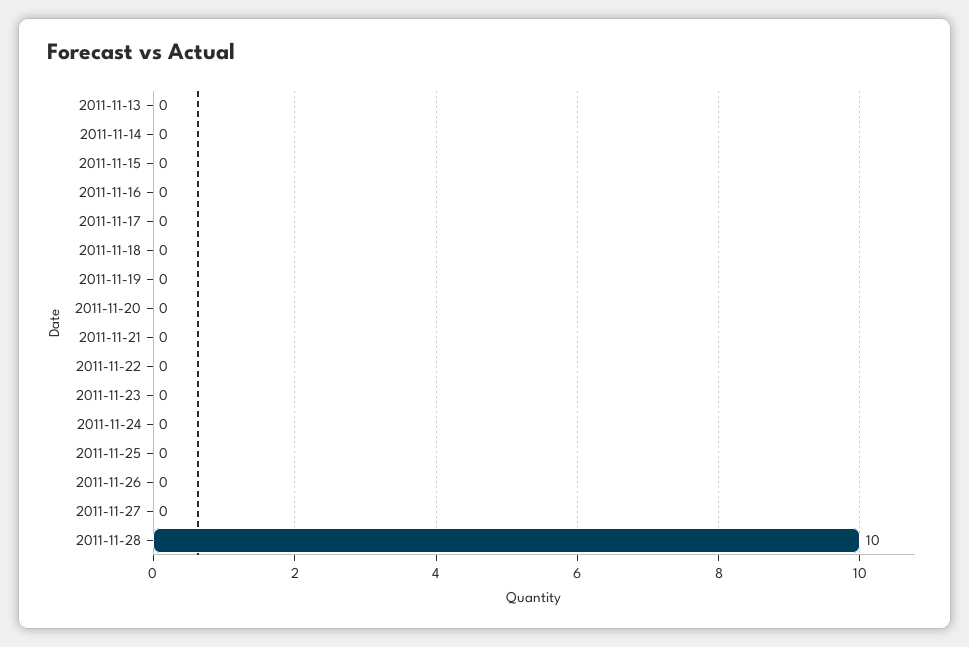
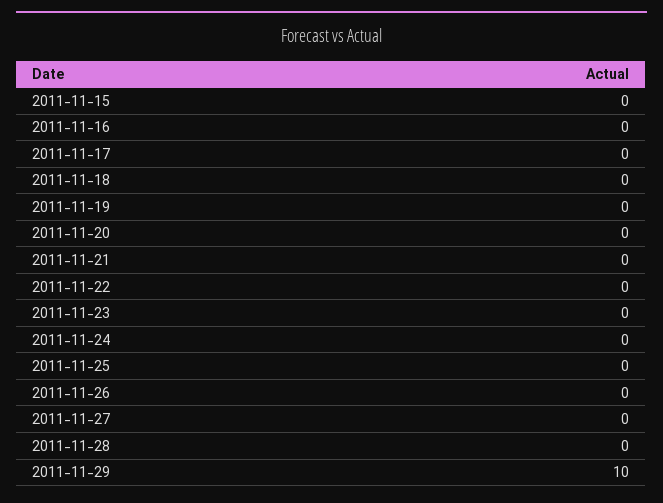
2011-11-13: 0 -> none
2011-11-14: 0 -> none
2011-11-28: 10 -> 0
2011-11-29: none -> 10

